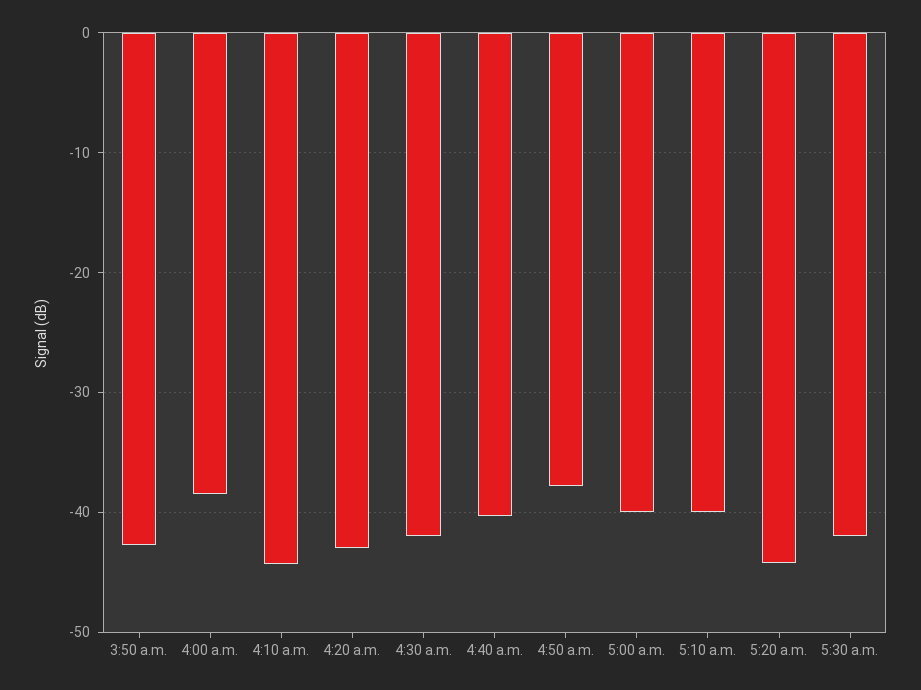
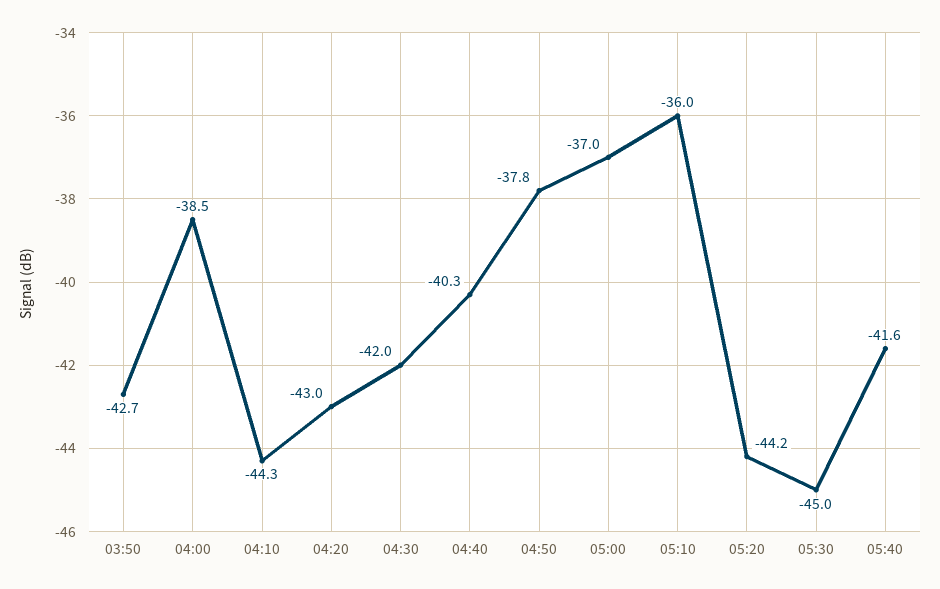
5:00 a.m.: -40 -> -37
5:10 a.m.: -40 -> -36
5:30 a.m.: -42 -> -45
05:40: none -> -41.6

